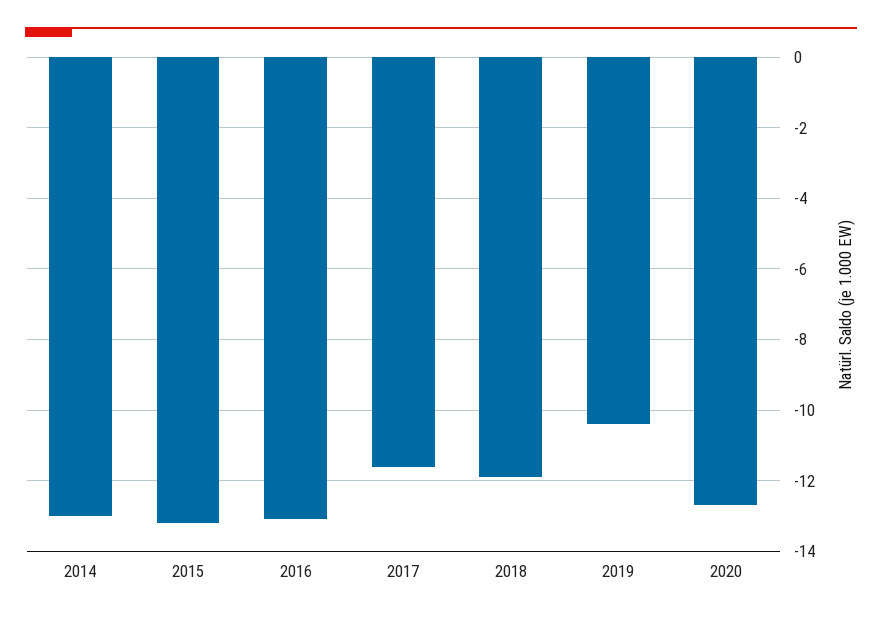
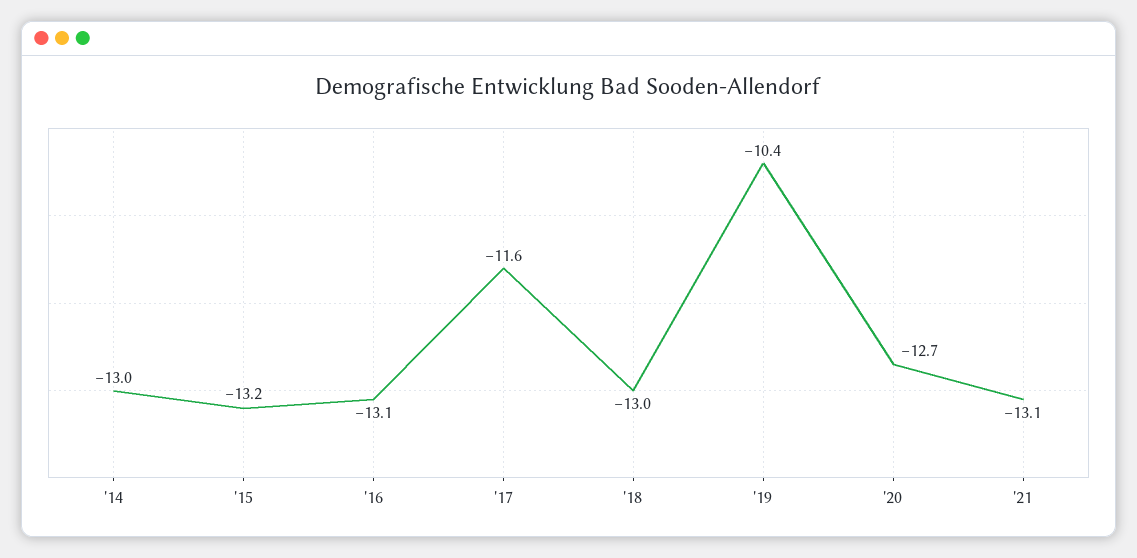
2018: -12 -> -13
'21: none -> -13.1

